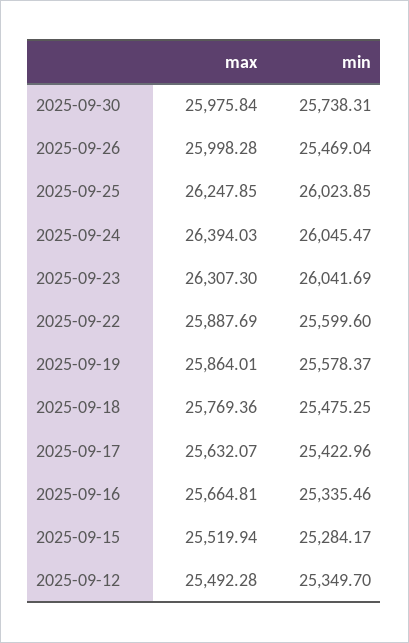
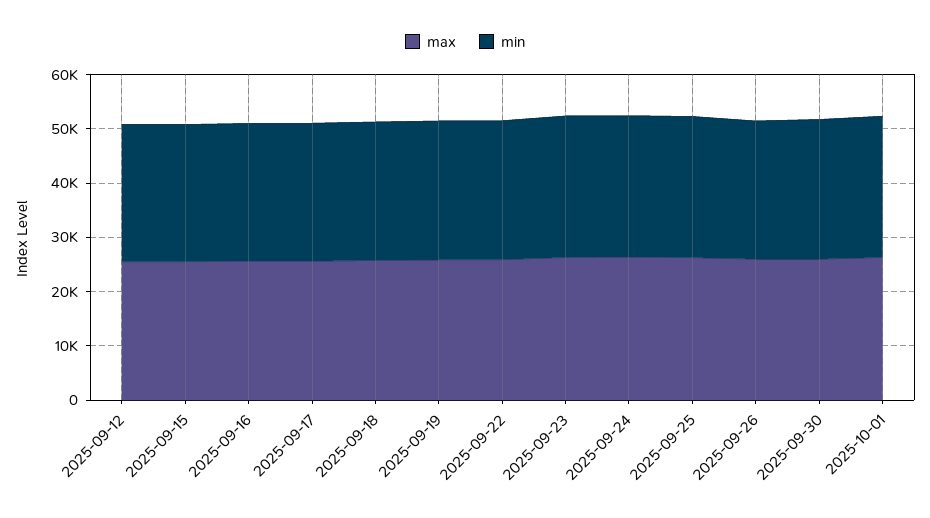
max, 2025-10-01: none -> 26000
min, 2025-10-01: none -> 26000

